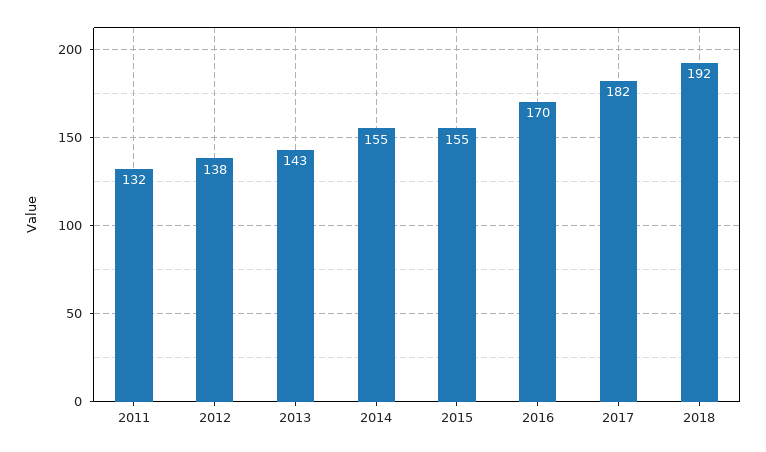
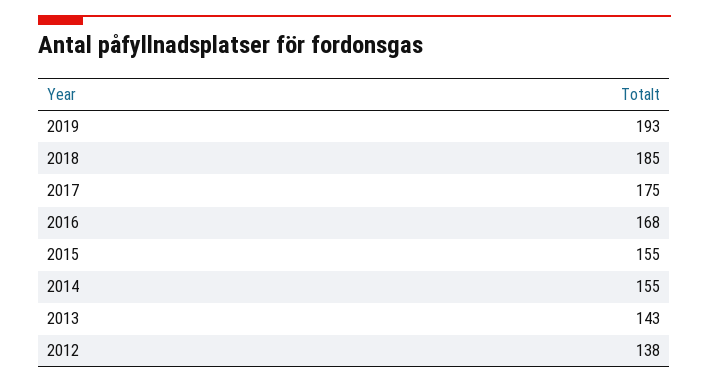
2011: 132 -> none
2016: 170 -> 168
2017: 182 -> 175
2018: 192 -> 185
2019: none -> 193

